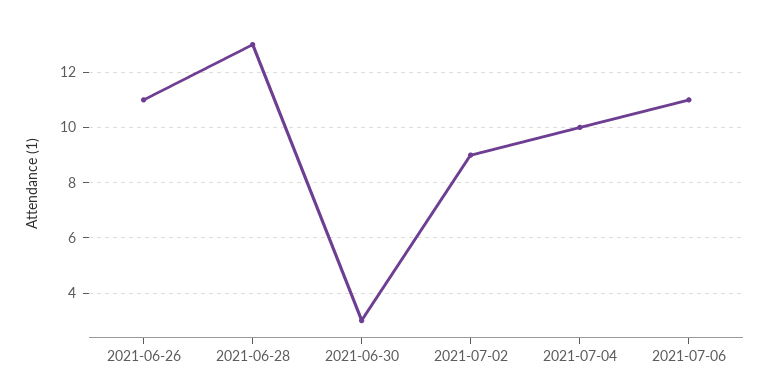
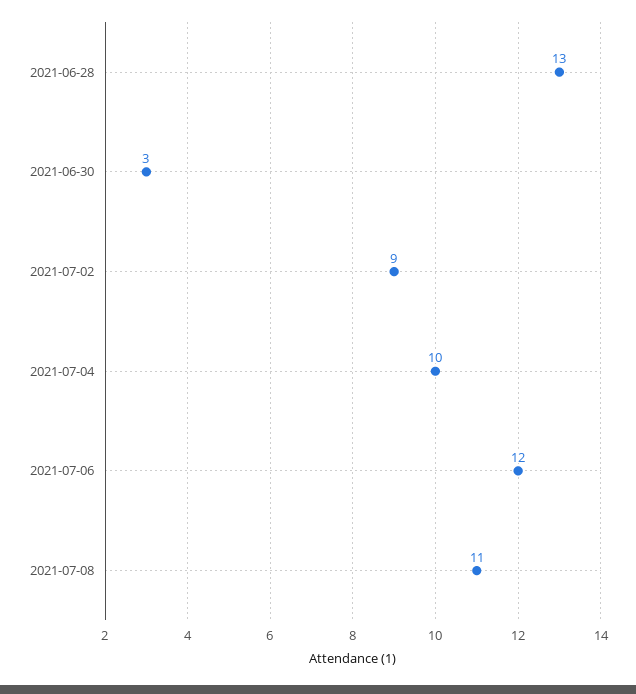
2021-06-26: 11 -> none
2021-07-06: 11 -> 12
2021-07-08: none -> 11

